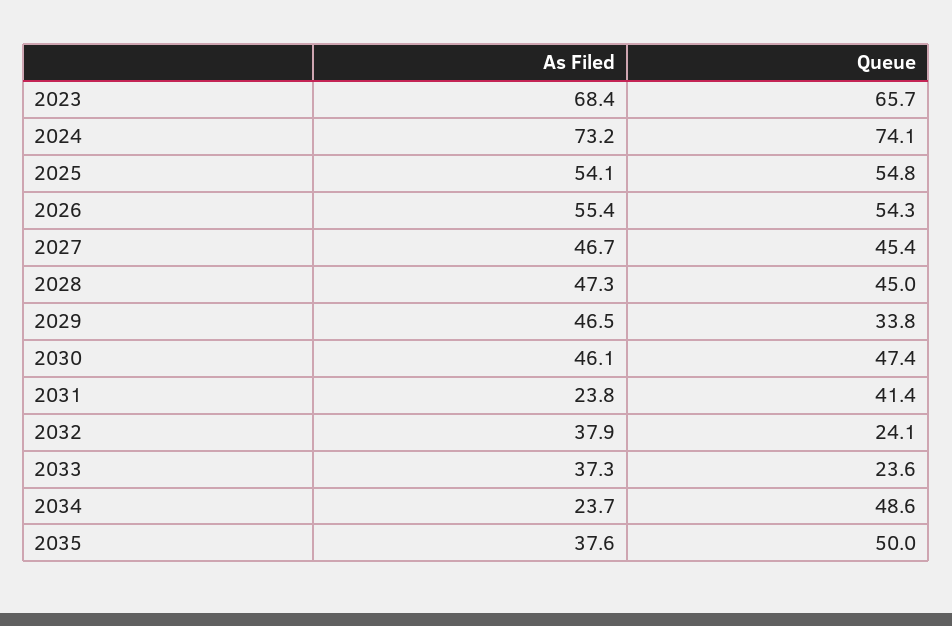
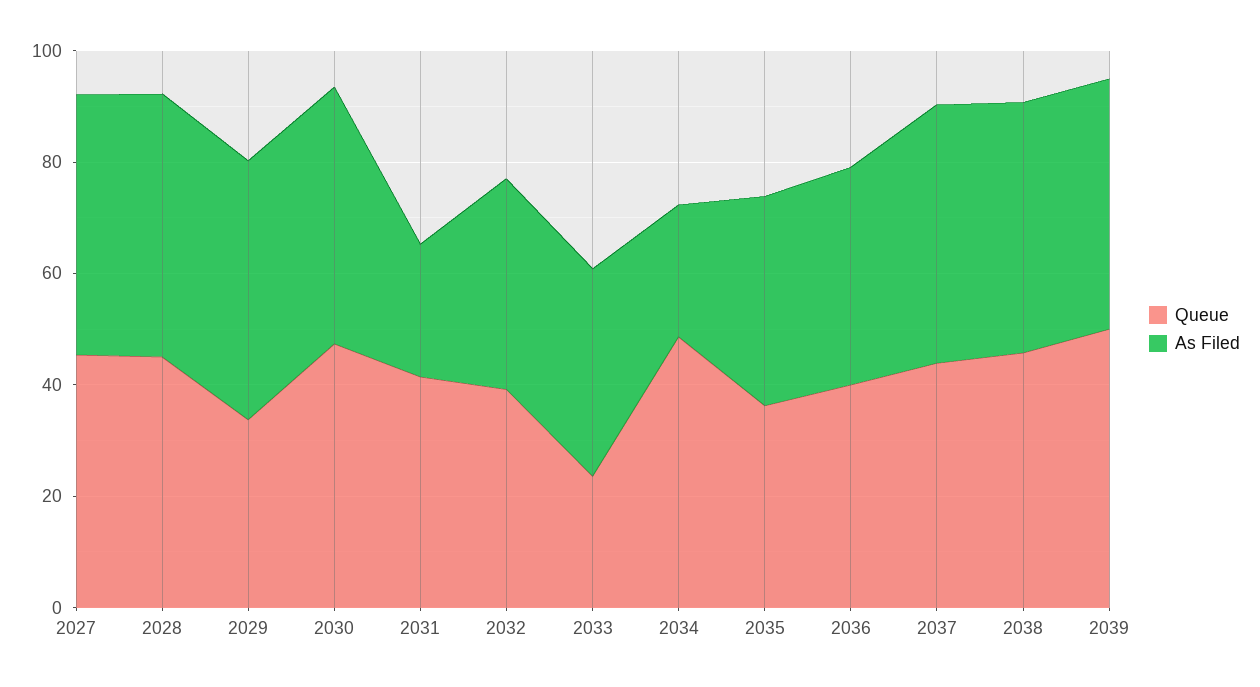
As Filed, 2023: 68.4 -> none
Queue, 2023: 65.7 -> none
As Filed, 2024: 73.2 -> none
Queue, 2024: 74.1 -> none
As Filed, 2025: 54.1 -> none
Queue, 2025: 54.8 -> none
As Filed, 2026: 55.4 -> none
Queue, 2026: 54.3 -> none
Queue, 2032: 24.1 -> 40
Queue, 2035: 50 -> 35
Queue, 2036: none -> 40
As Filed, 2036: none -> 40
Queue, 2037: none -> 45
As Filed, 2037: none -> 45
Queue, 2038: none -> 45
As Filed, 2038: none -> 45
Queue, 2039: none -> 50
As Filed, 2039: none -> 45

